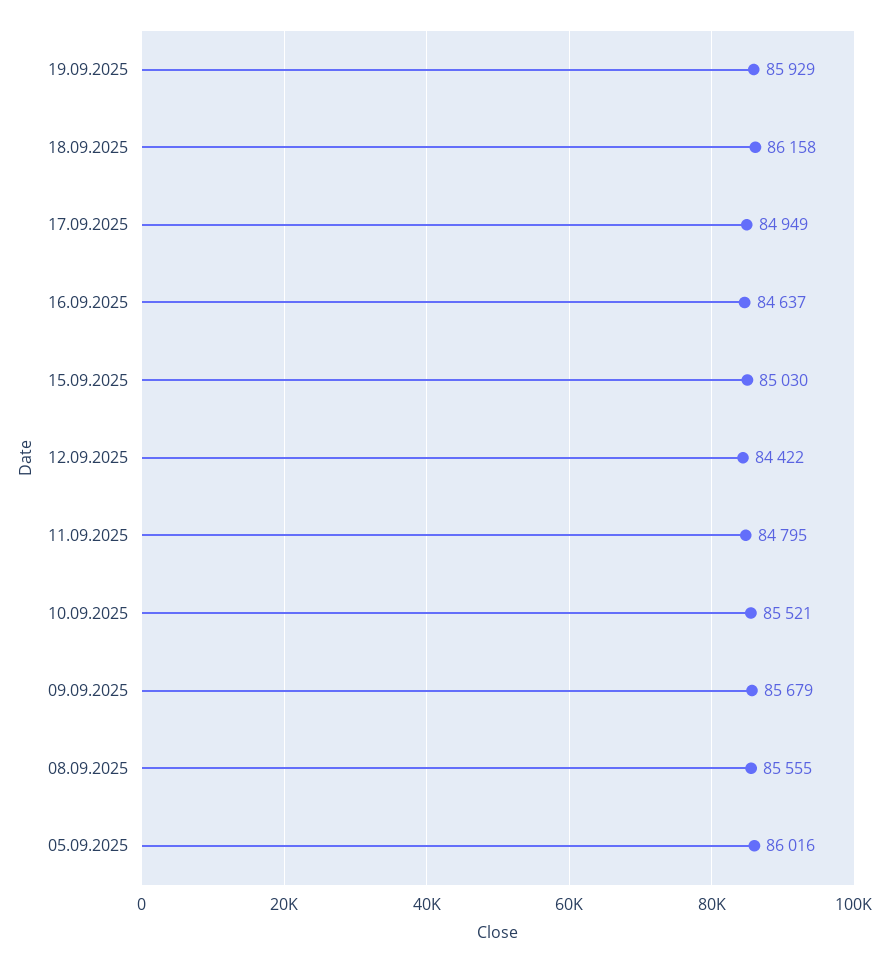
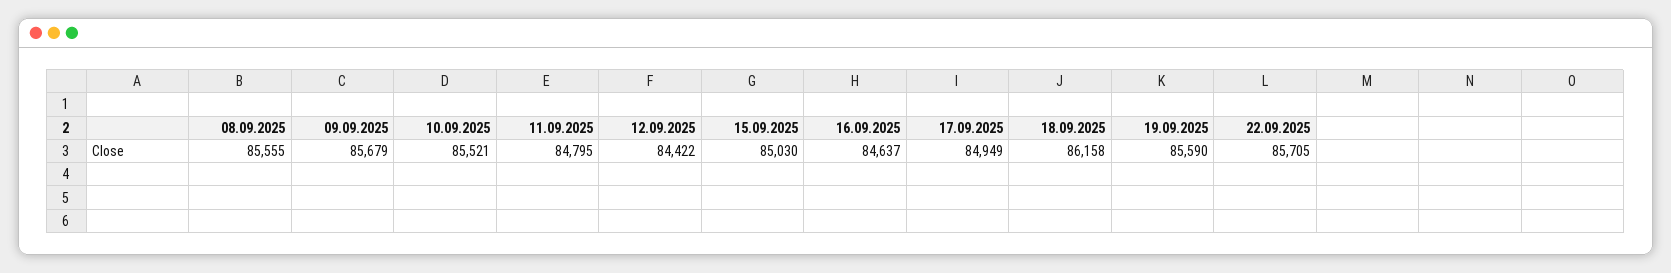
19.09.2025: 85929 -> 85590
05.09.2025: 86016 -> none
22.09.2025: none -> 85705

